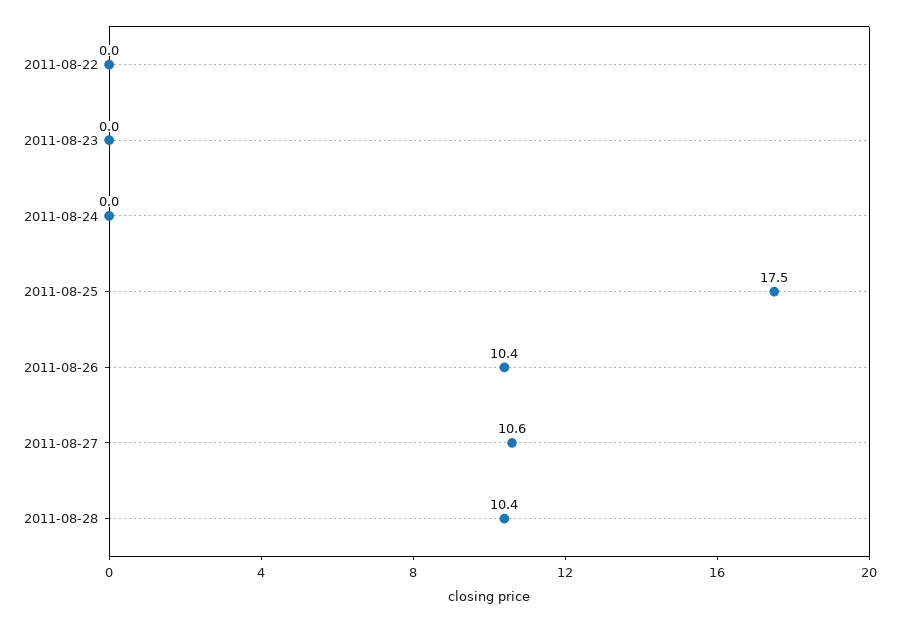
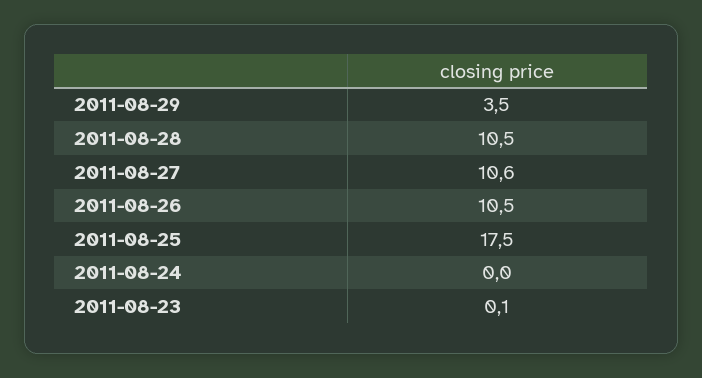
2011-08-22: 0 -> none
2011-08-23: 0 -> 0.1
2011-08-26: 10.4 -> 10.5
2011-08-28: 10.4 -> 10.5
2011-08-29: none -> 3.5

